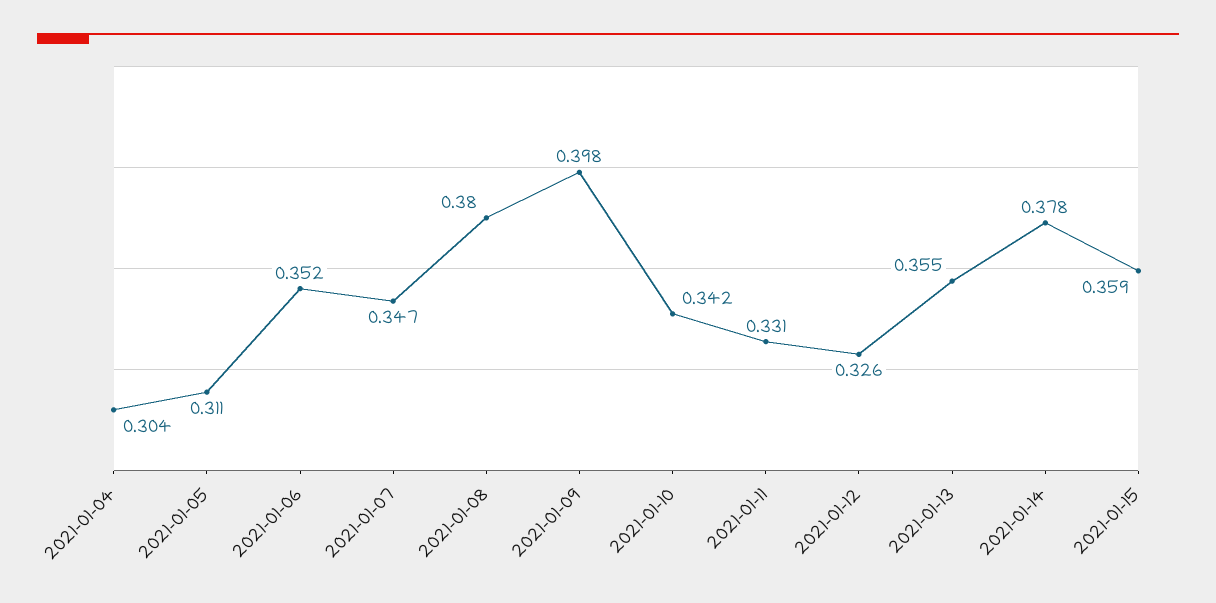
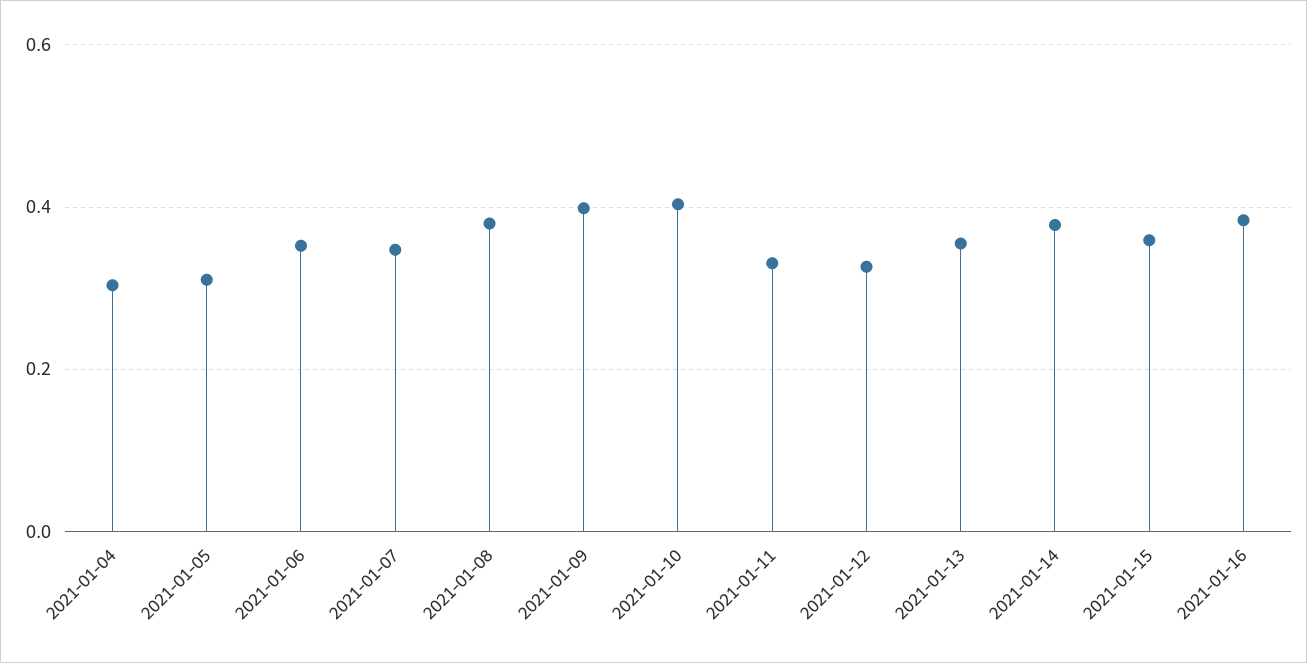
2021-01-10: 0.342 -> 0.4
2021-01-16: none -> 0.38

